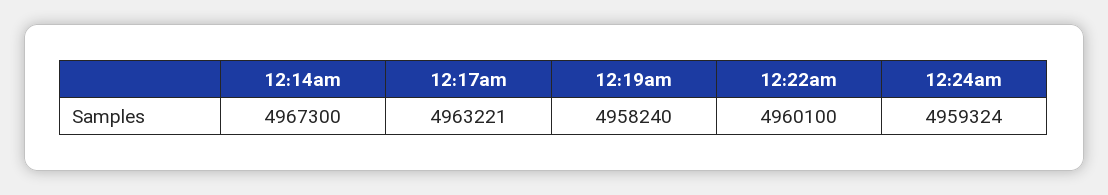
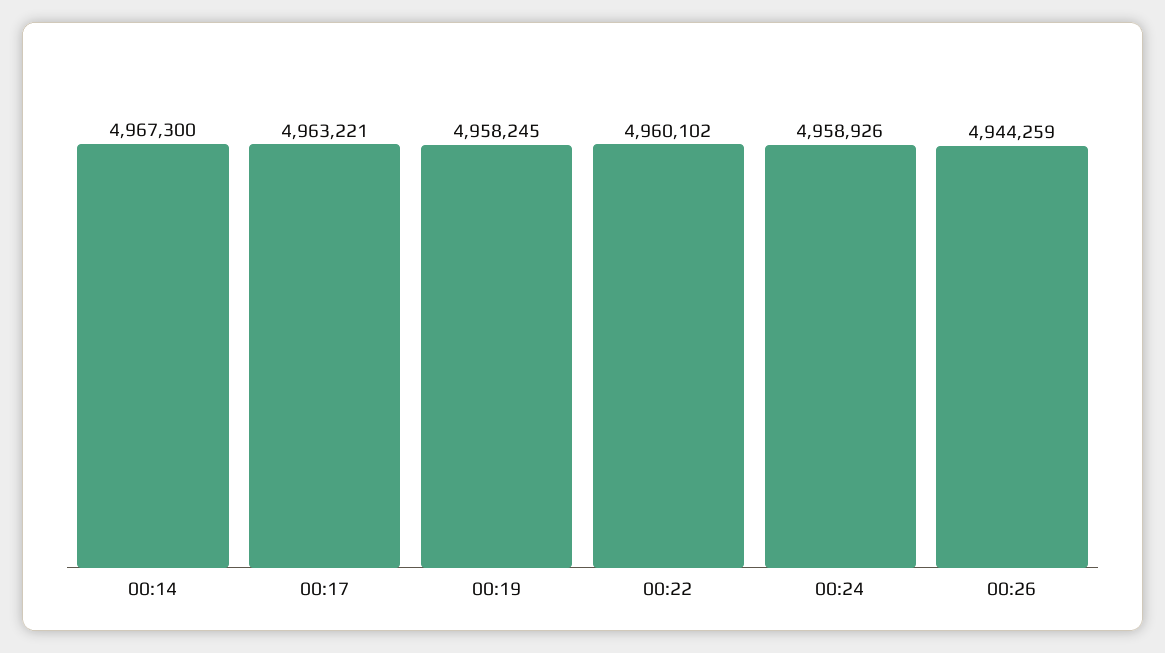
12:19am: 4958240 -> 4958245
12:22am: 4960100 -> 4960102
12:24am: 4959324 -> 4958926
00:26: none -> 4944259

